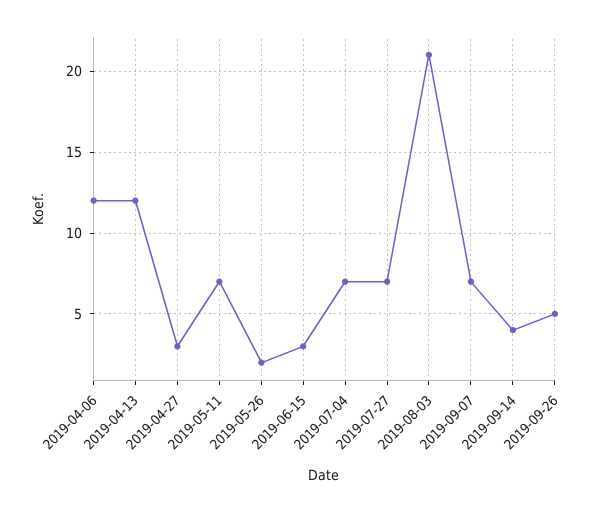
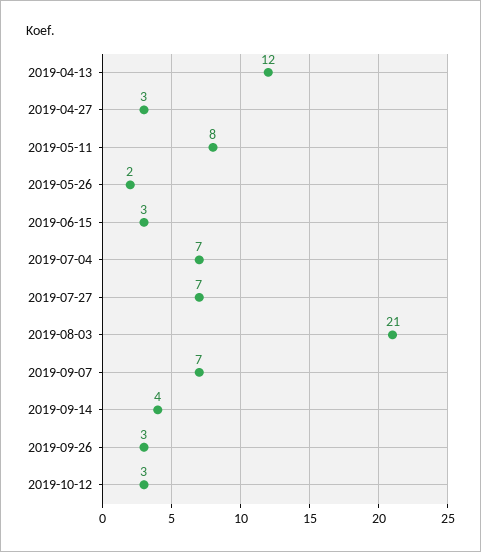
2019-04-06: 12 -> none
2019-05-11: 7 -> 8
2019-09-26: 5 -> 3
2019-10-12: none -> 3

